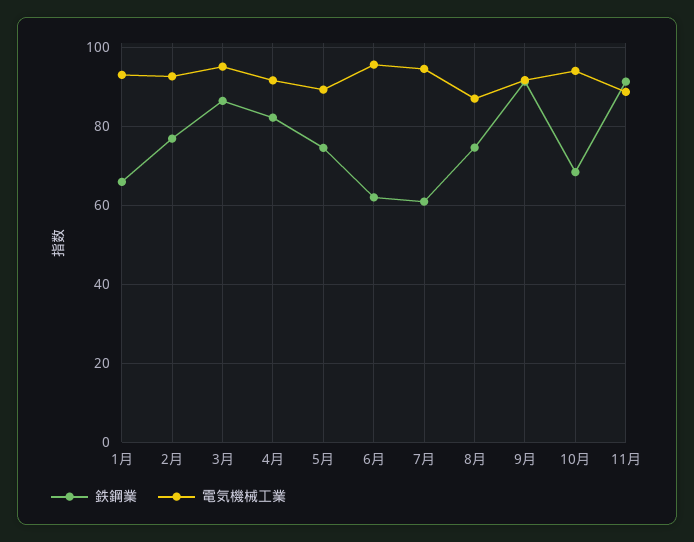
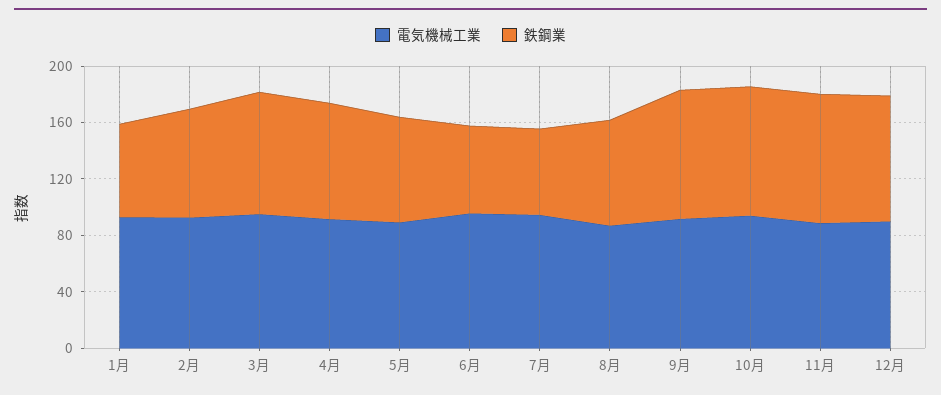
鉄鋼業, 10月: 68 -> 90
電気機械工業, 12月: none -> 90
鉄鋼業, 12月: none -> 90

